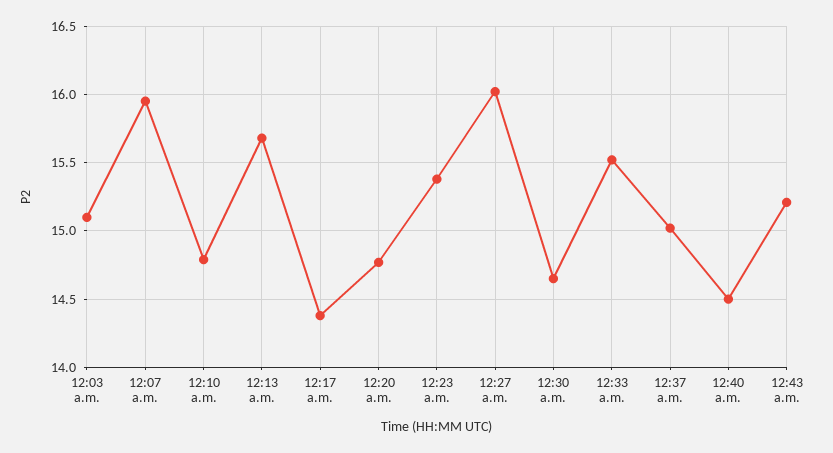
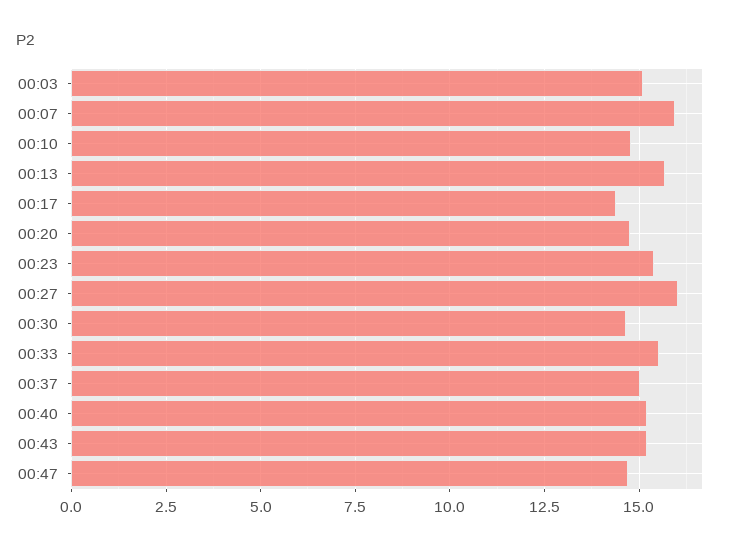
12:40 a.m.: 14.5 -> 15.25
00:47: none -> 14.75

